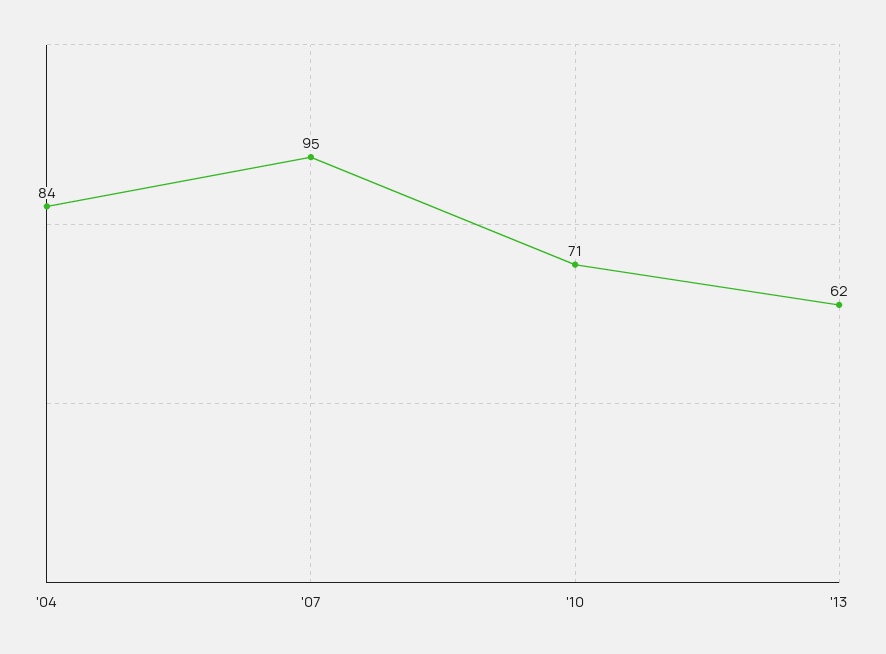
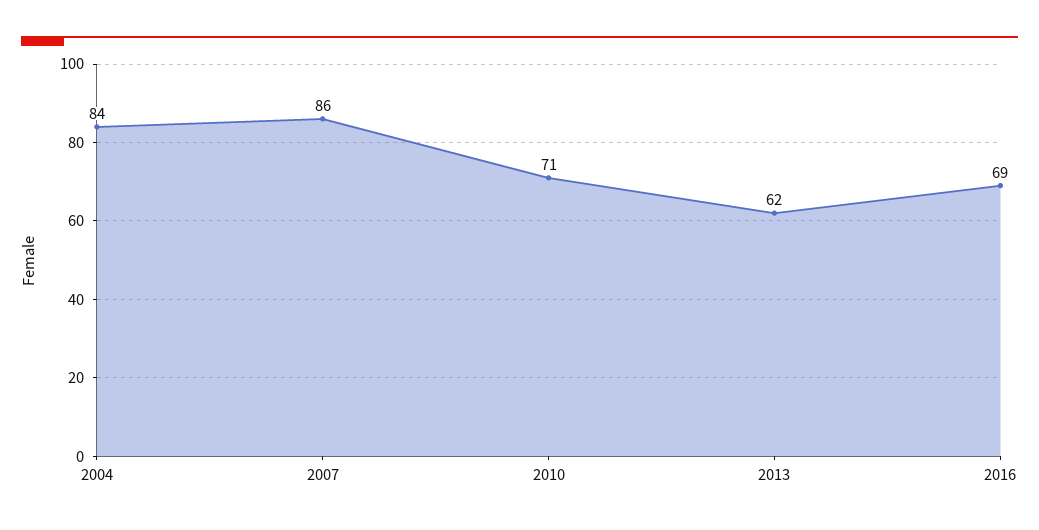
'07: 95 -> 86
2016: none -> 69

